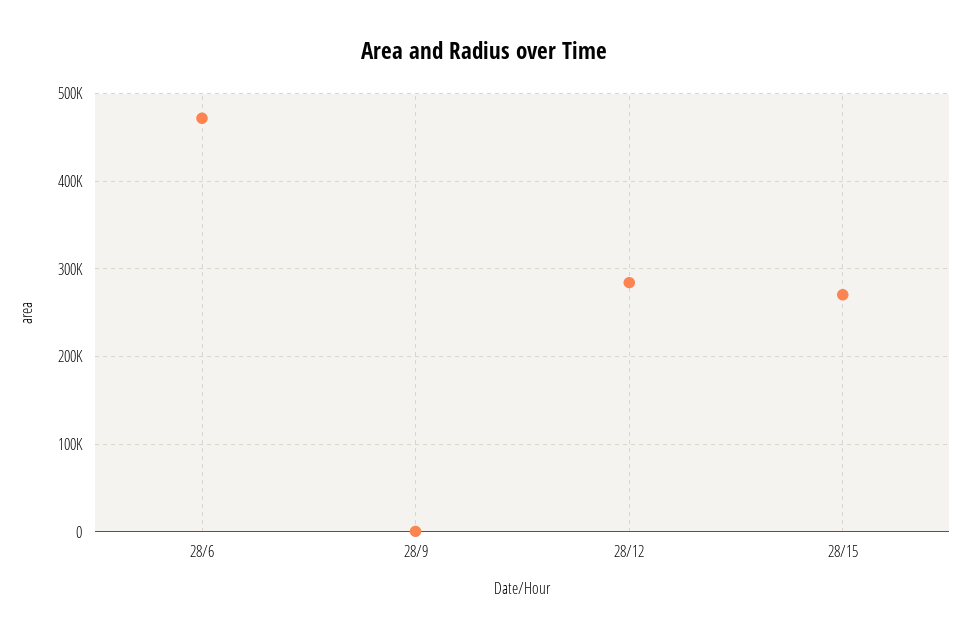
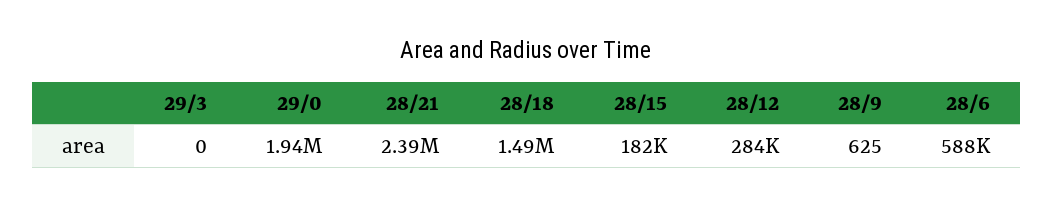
28/6: 470000 -> 588000
28/15: 270000 -> 182000
29/3: none -> 0
29/0: none -> 1940000
28/21: none -> 2390000
28/18: none -> 1490000

